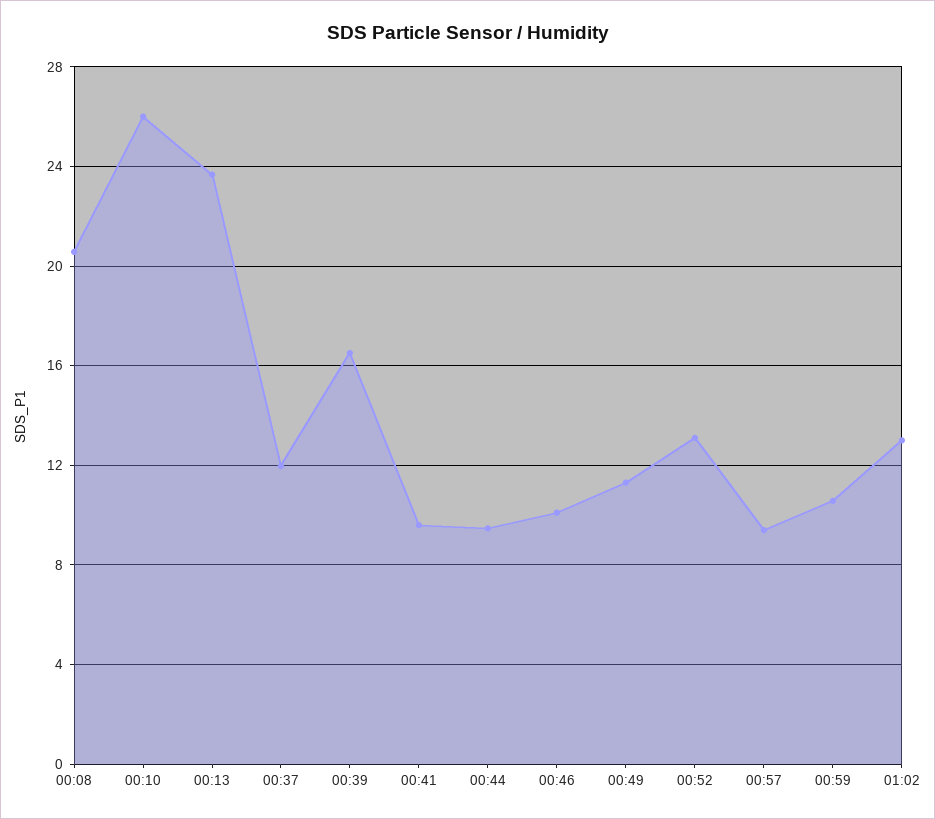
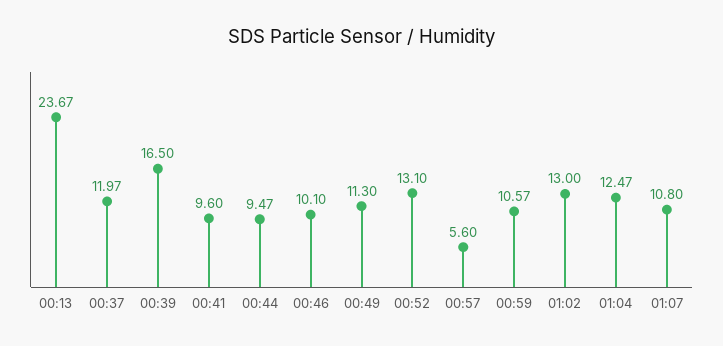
00:08: 20.5 -> none
00:10: 26 -> none
00:57: 9.5 -> 5.6
01:04: none -> 12.47
01:07: none -> 10.8

